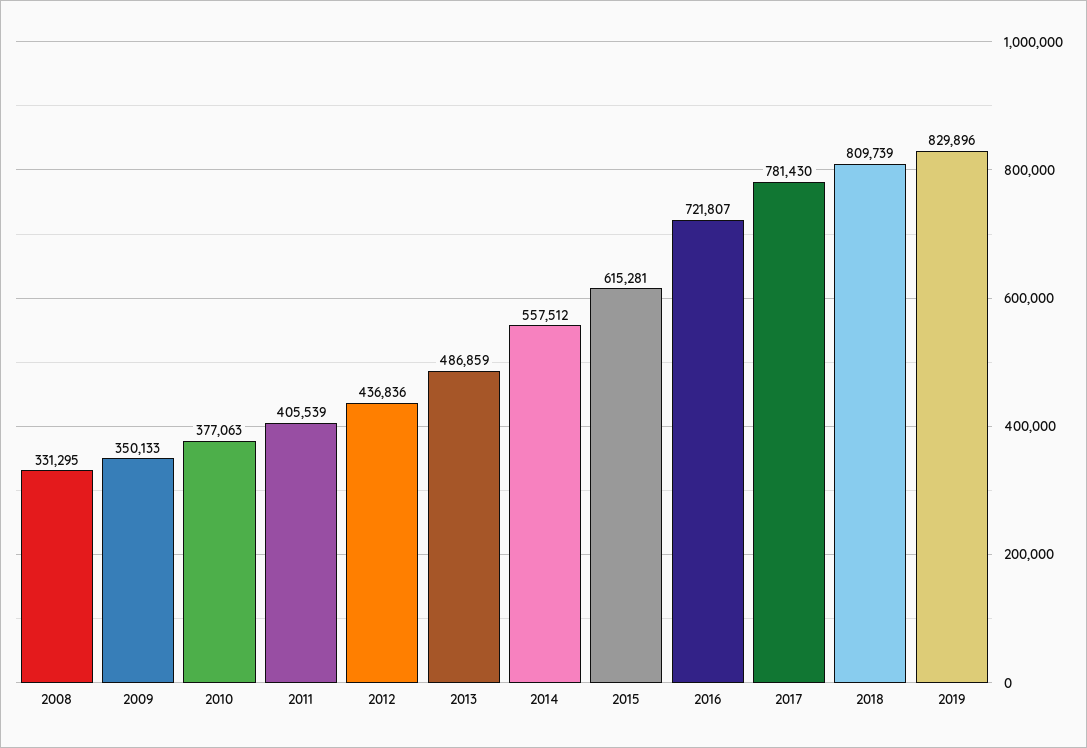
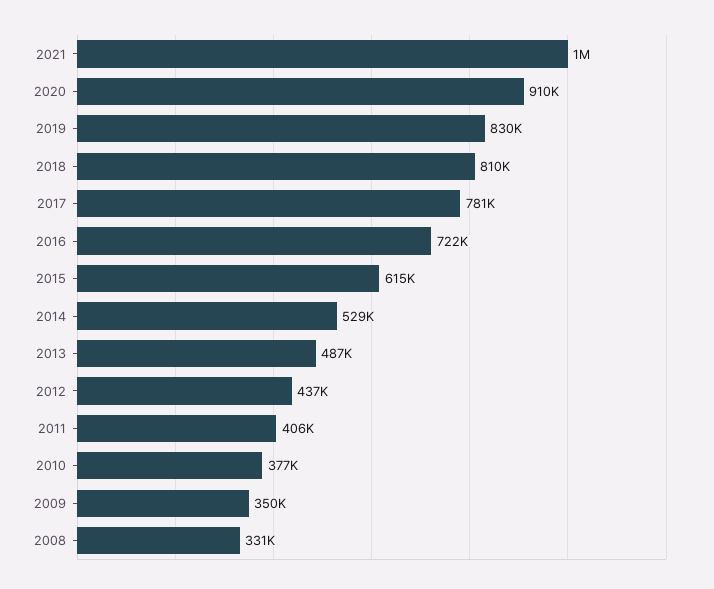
2014: 557512 -> 529000
2021: none -> 1000000
2020: none -> 910000

